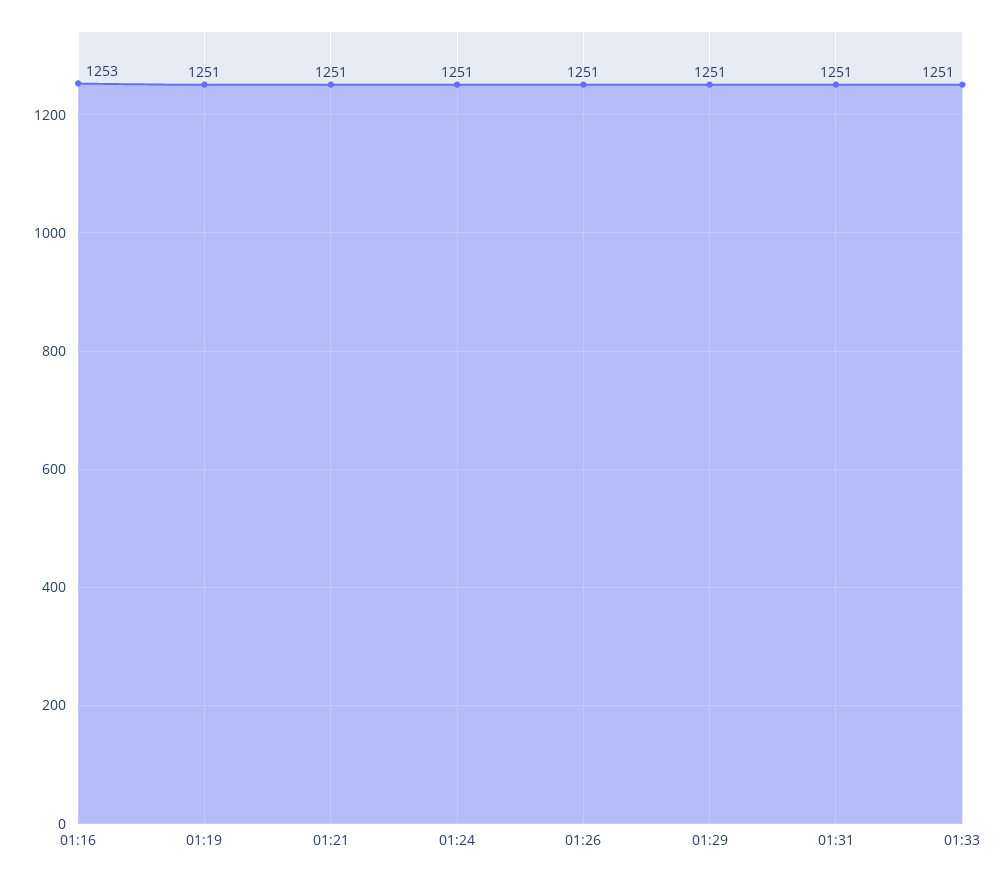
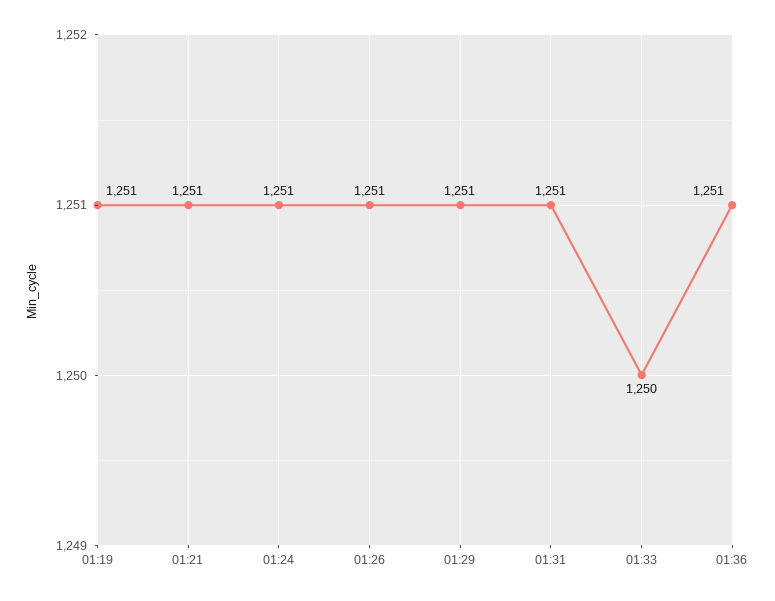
01:16: 1253 -> none
01:33: 1251 -> 1250
01:36: none -> 1251

